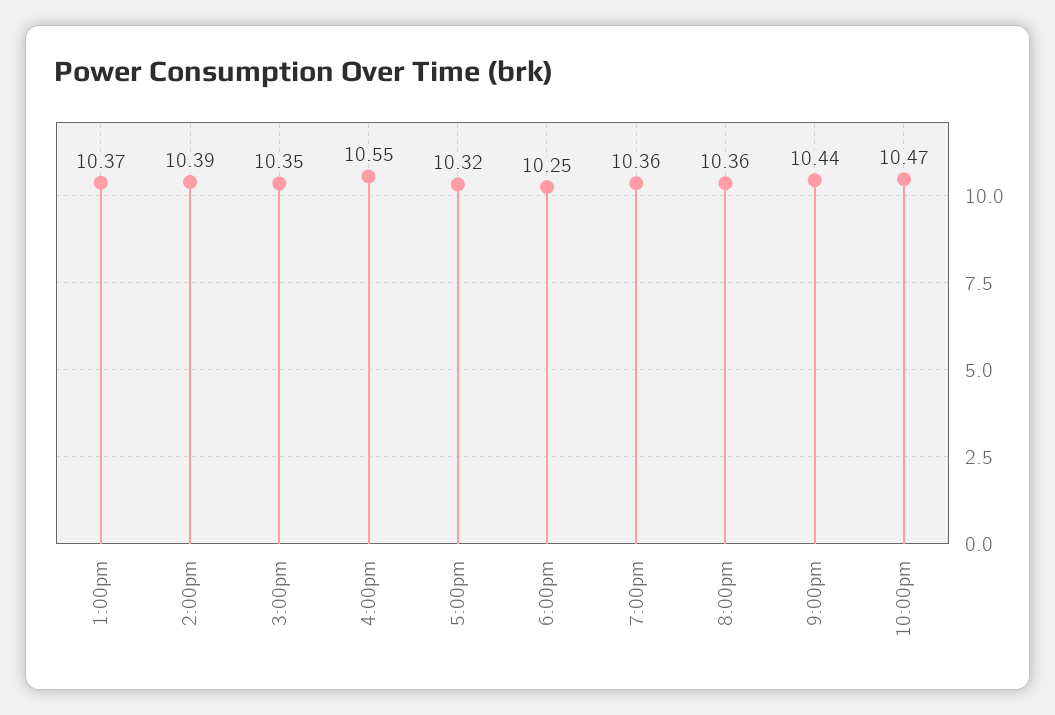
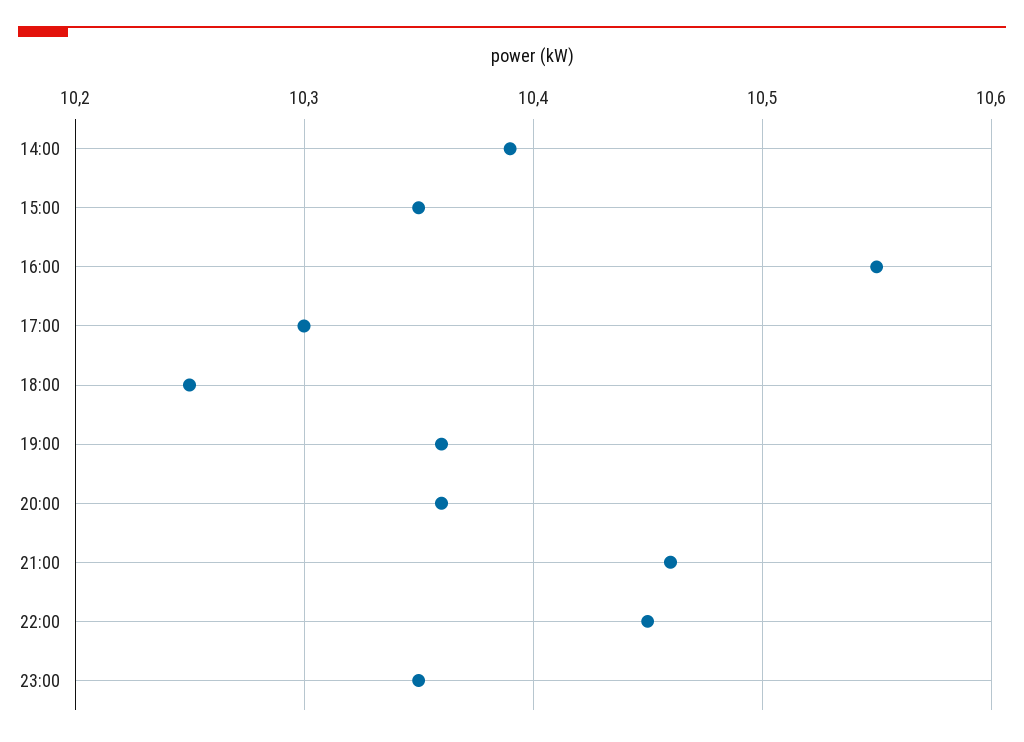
1:00pm: 10.37 -> none
5:00pm: 10.32 -> 10.3
9:00pm: 10.44 -> 10.46
10:00pm: 10.47 -> 10.45
23:00: none -> 10.35

